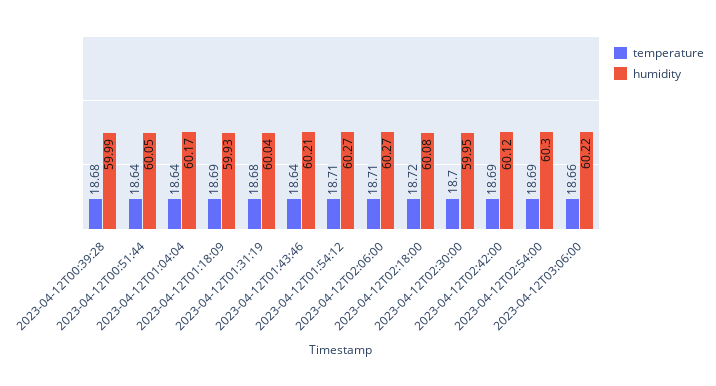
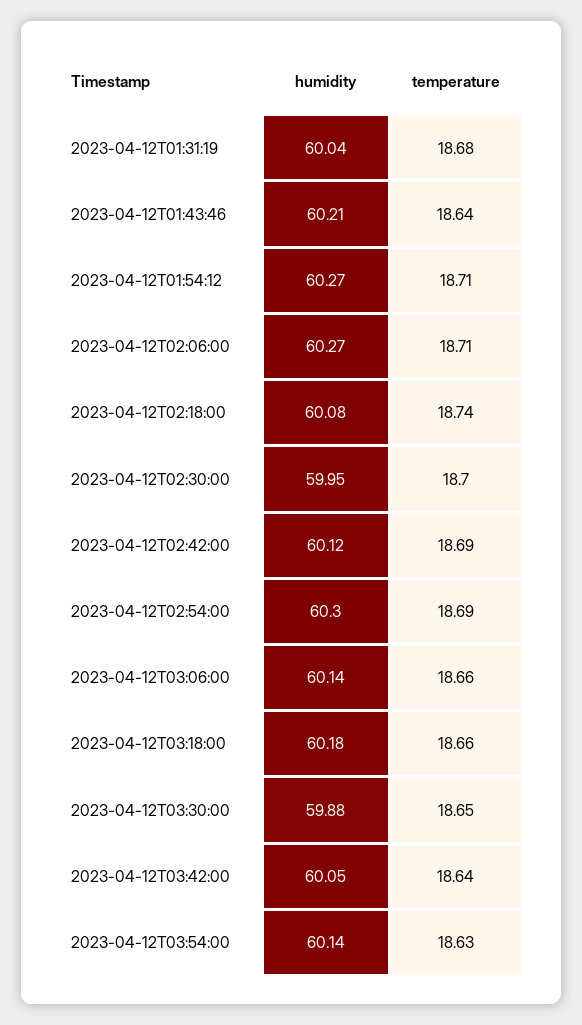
temperature, 2023-04-12T00:39:28: 18.68 -> none
humidity, 2023-04-12T00:39:28: 59.99 -> none
temperature, 2023-04-12T00:51:44: 18.64 -> none
humidity, 2023-04-12T00:51:44: 60.05 -> none
temperature, 2023-04-12T01:04:04: 18.64 -> none
humidity, 2023-04-12T01:04:04: 60.17 -> none
temperature, 2023-04-12T01:18:09: 18.69 -> none
humidity, 2023-04-12T01:18:09: 59.93 -> none
temperature, 2023-04-12T02:18:00: 18.72 -> 18.74
humidity, 2023-04-12T03:06:00: 60.22 -> 60.14
humidity, 2023-04-12T03:18:00: none -> 60.18
temperature, 2023-04-12T03:18:00: none -> 18.66
humidity, 2023-04-12T03:30:00: none -> 59.88
temperature, 2023-04-12T03:30:00: none -> 18.65
humidity, 2023-04-12T03:42:00: none -> 60.05
temperature, 2023-04-12T03:42:00: none -> 18.64
humidity, 2023-04-12T03:54:00: none -> 60.14
temperature, 2023-04-12T03:54:00: none -> 18.63

